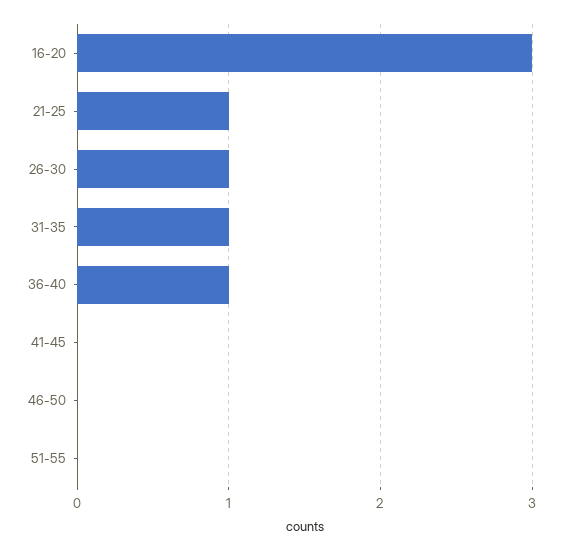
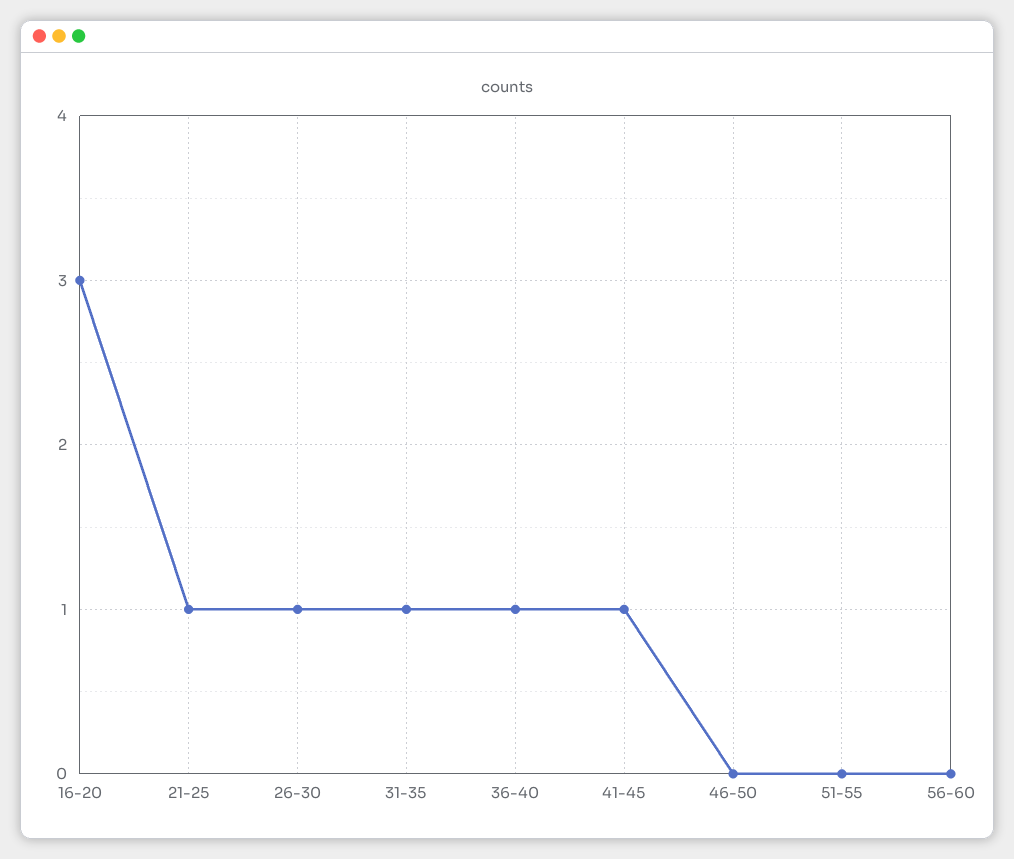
41-45: 0 -> 1
56-60: none -> 0

